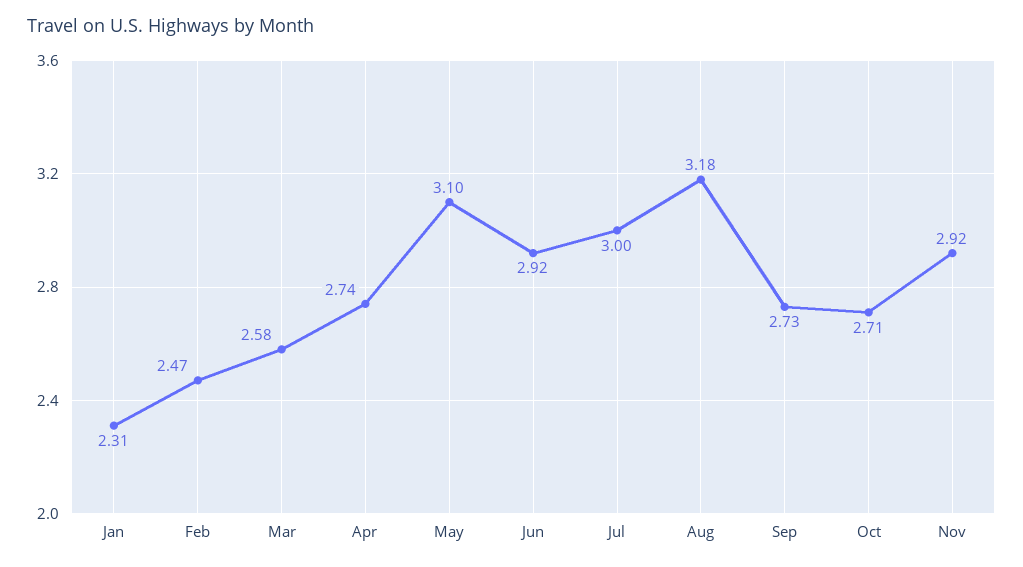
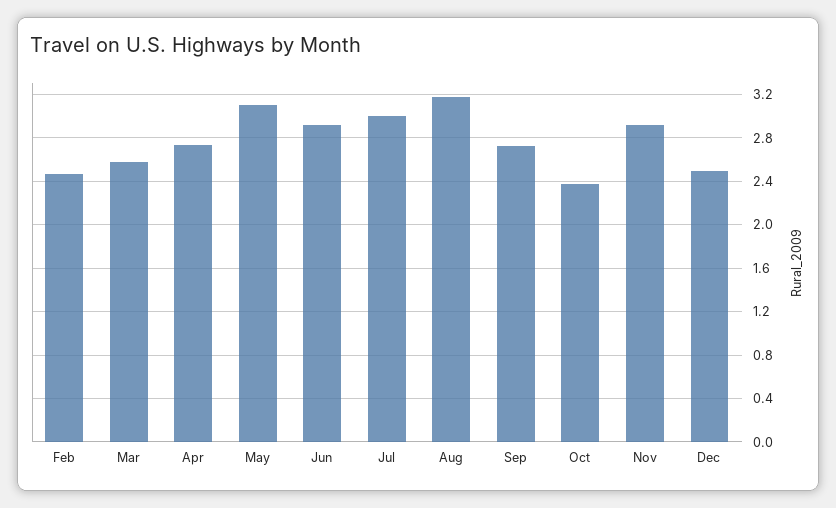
Jan: 2.31 -> none
Oct: 2.71 -> 2.4
Dec: none -> 2.5

